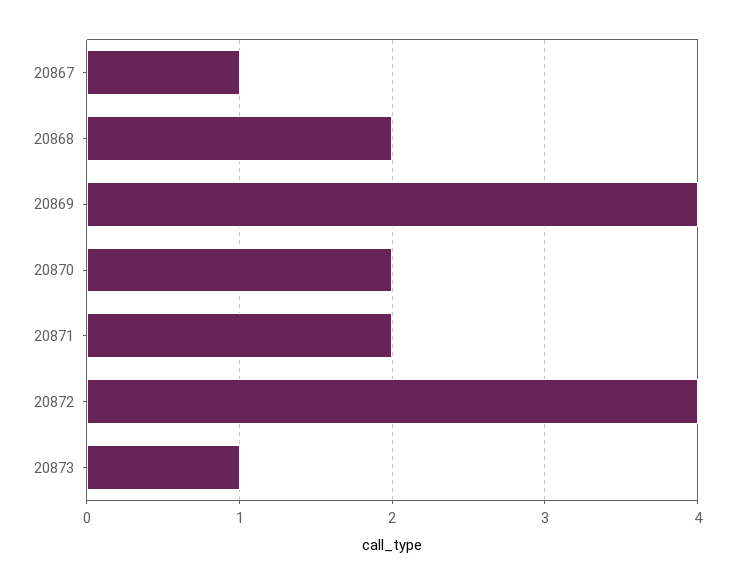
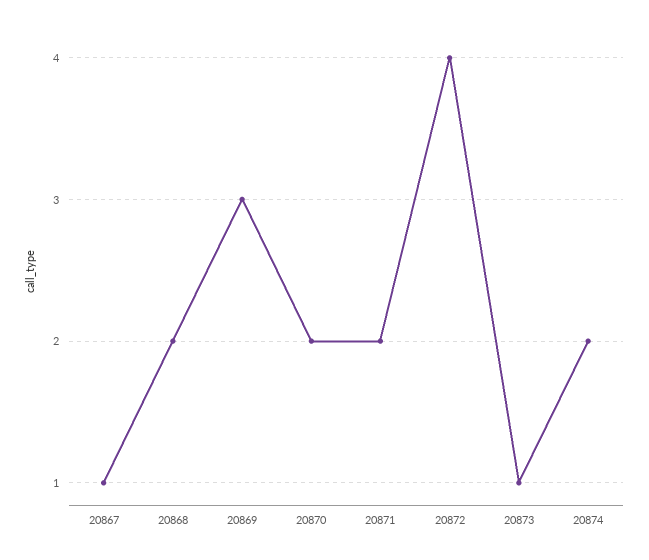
20869: 4 -> 3
20874: none -> 2

